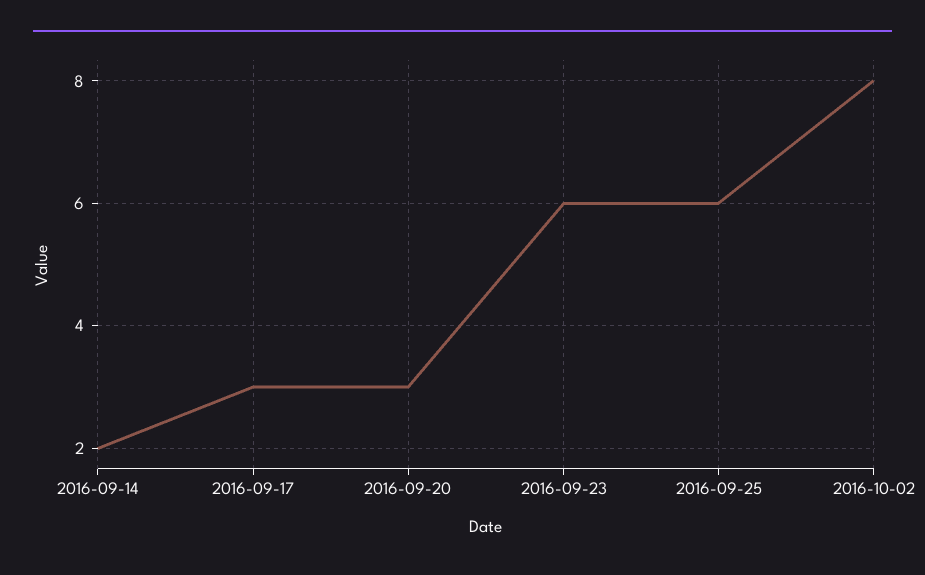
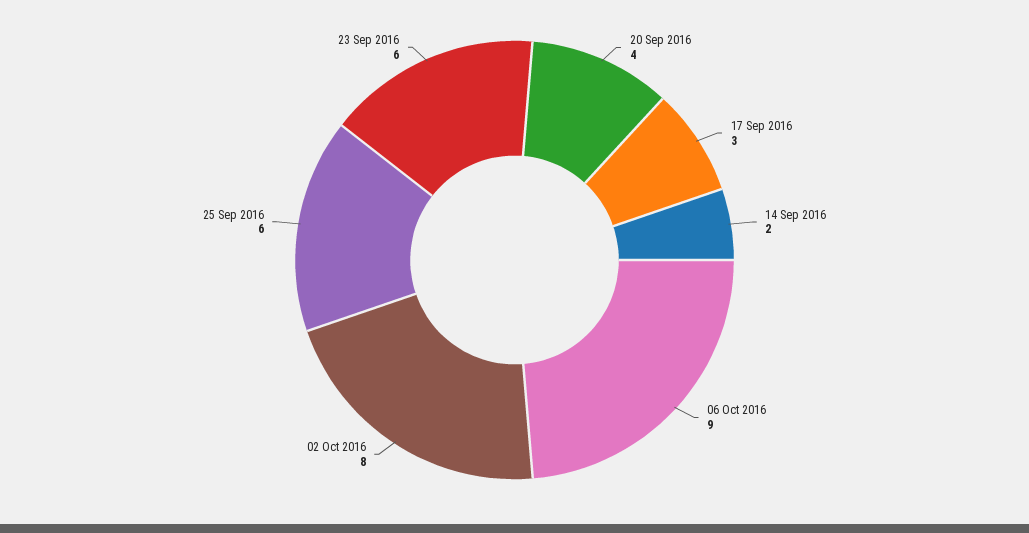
2016-09-20: 3 -> 4
06 Oct 2016: none -> 9

